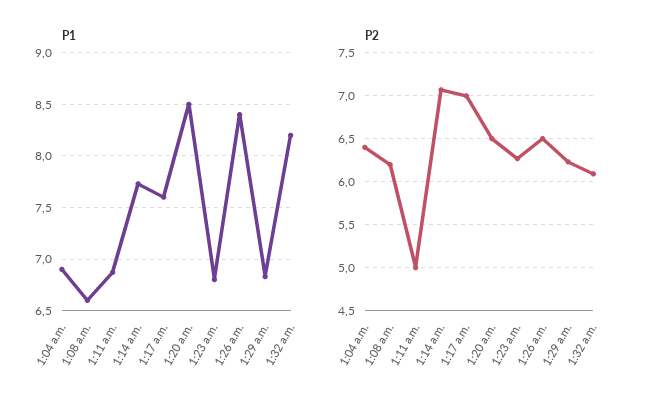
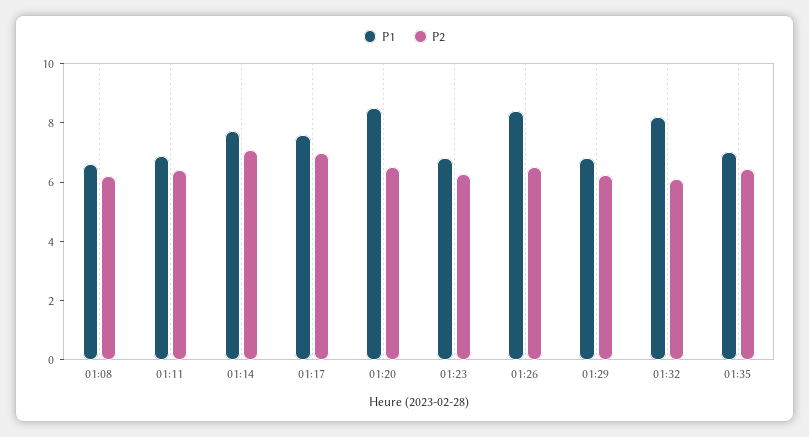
P1, 1:04 a.m.: 6.9 -> none
P2, 1:04 a.m.: 6.4 -> none
P2, 1:11 a.m.: 5 -> 6.5
P1, 01:35: none -> 7
P2, 01:35: none -> 6.5

